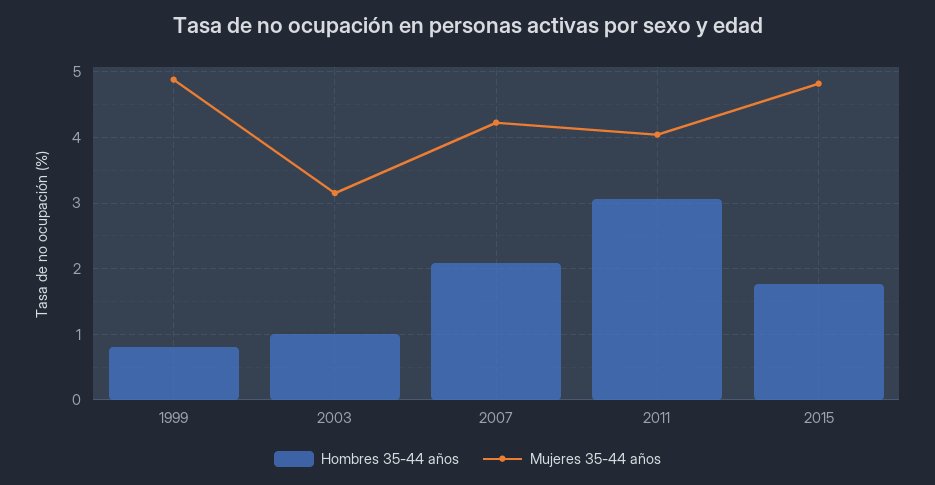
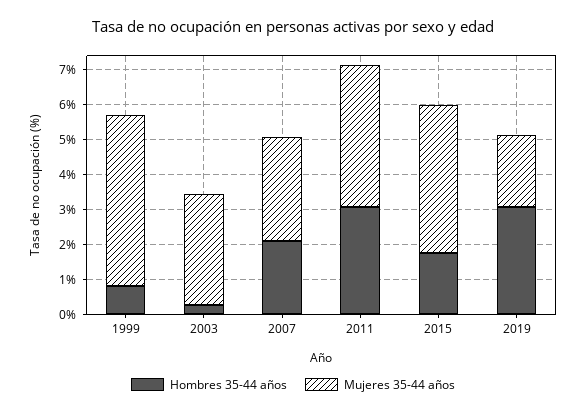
Hombres 35-44 años, 2003: 1 -> 0.25
Mujeres 35-44 años, 2007: 4.2 -> 3
Mujeres 35-44 años, 2015: 4.8 -> 4.25
Hombres 35-44 años, 2019: none -> 3
Mujeres 35-44 años, 2019: none -> 2

